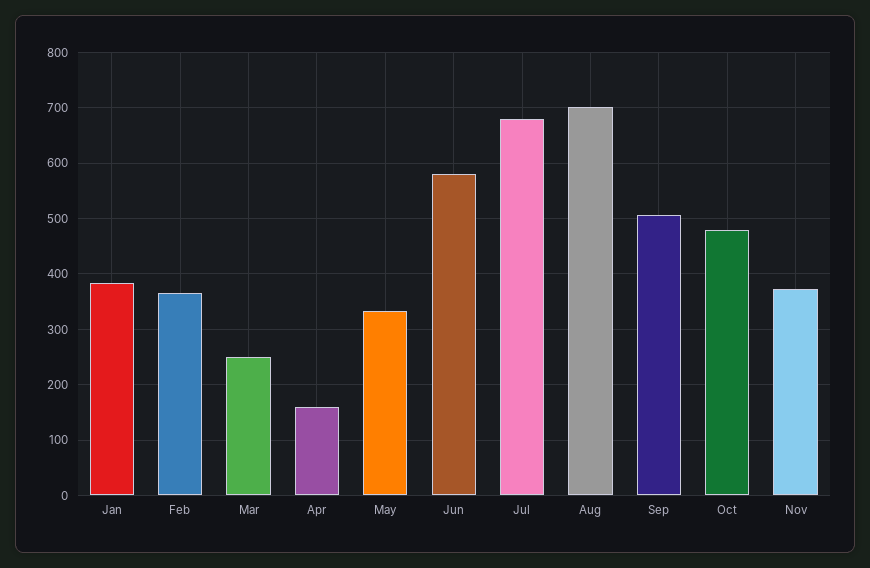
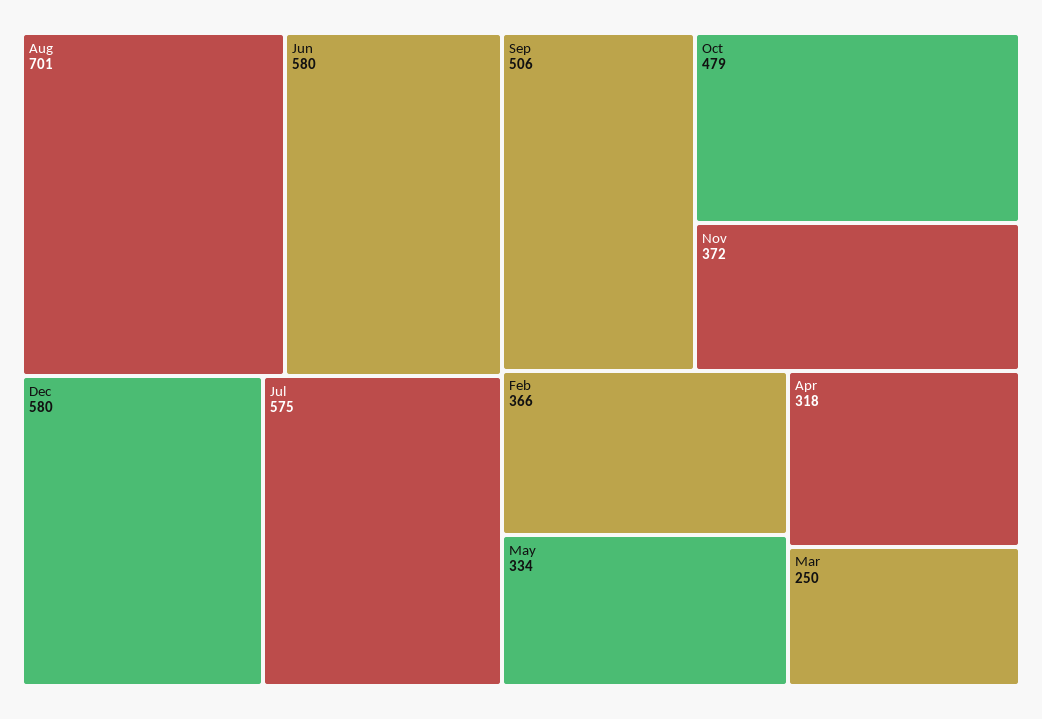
Jan: 380 -> none
Apr: 160 -> 318
Jul: 680 -> 575
Dec: none -> 580

